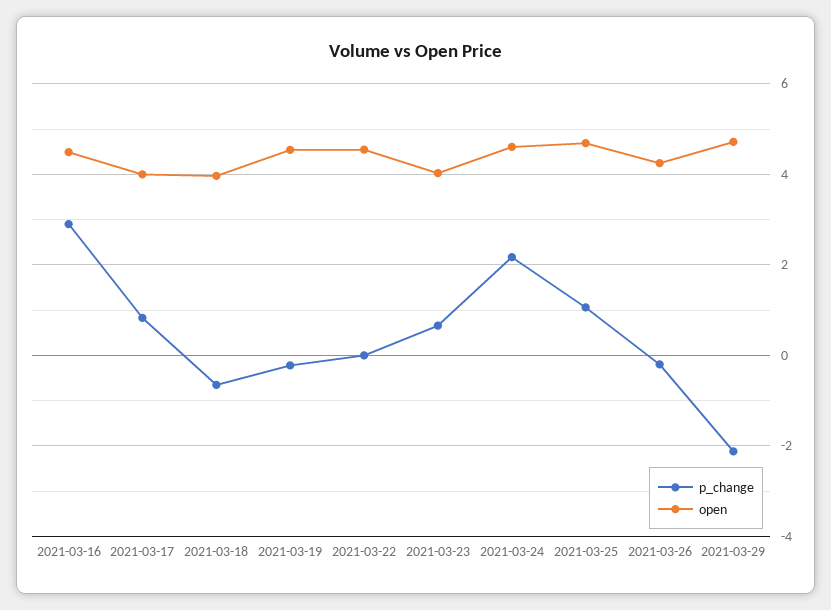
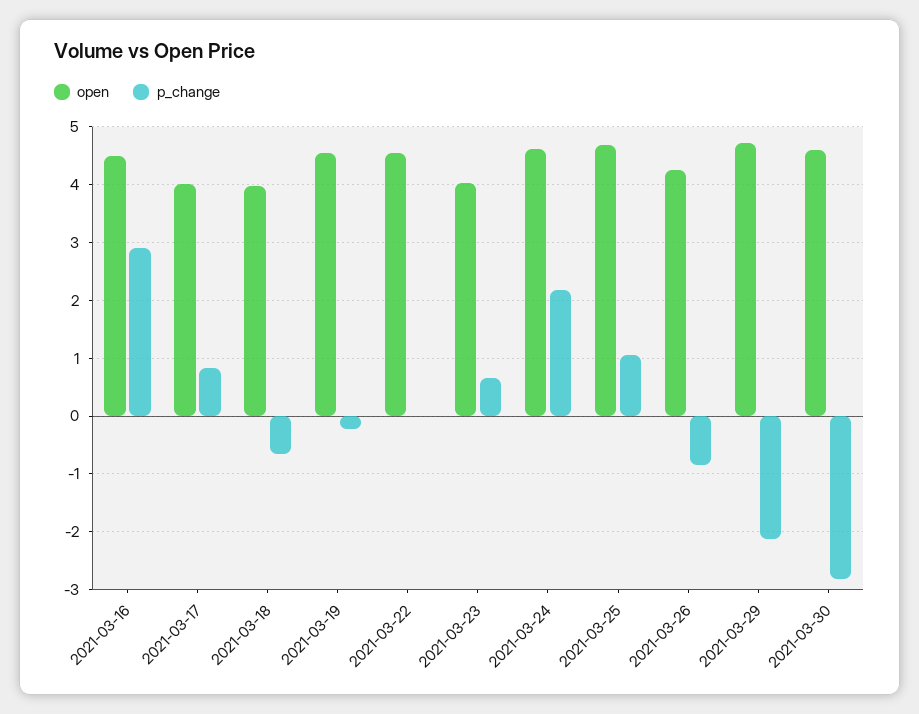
p_change, 2021-03-26: -0.2 -> -0.8
open, 2021-03-30: none -> 4.6
p_change, 2021-03-30: none -> -2.8

